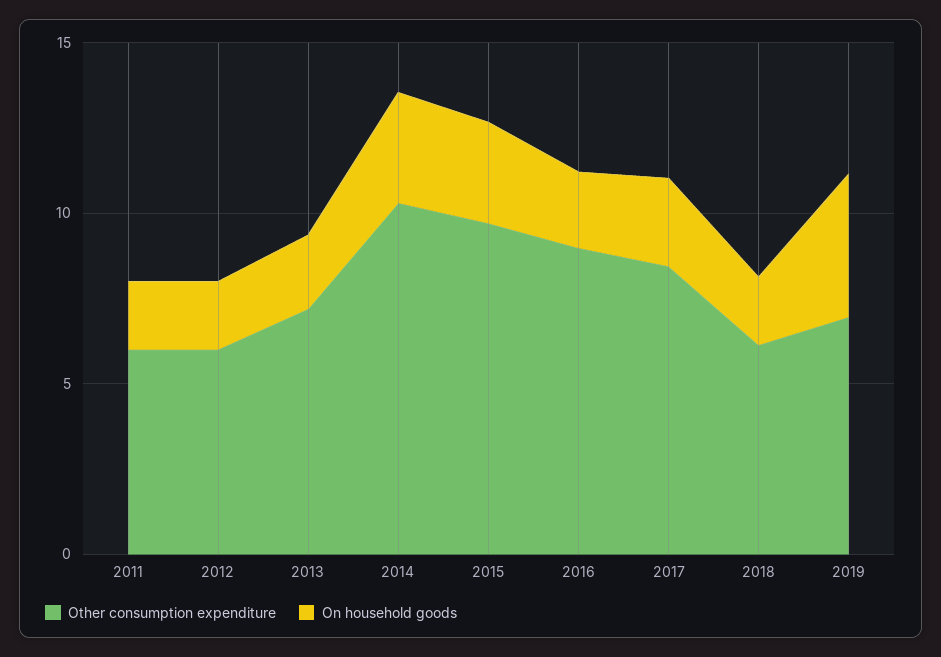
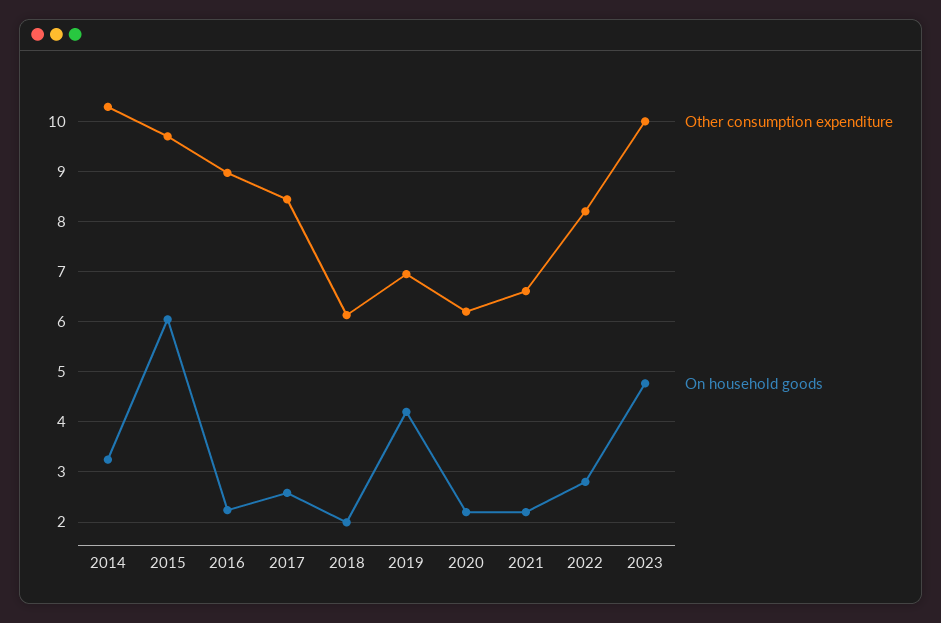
Other consumption expenditure, 2011: 6 -> none
On household goods, 2011: 2 -> none
Other consumption expenditure, 2012: 6 -> none
On household goods, 2012: 2 -> none
Other consumption expenditure, 2013: 7 -> none
On household goods, 2013: 2 -> none
On household goods, 2015: 3 -> 6
Other consumption expenditure, 2020: none -> 6.2
On household goods, 2020: none -> 2.2
Other consumption expenditure, 2021: none -> 6.6
On household goods, 2021: none -> 2.2
Other consumption expenditure, 2022: none -> 8.2
On household goods, 2022: none -> 2.8
Other consumption expenditure, 2023: none -> 10
On household goods, 2023: none -> 4.8

